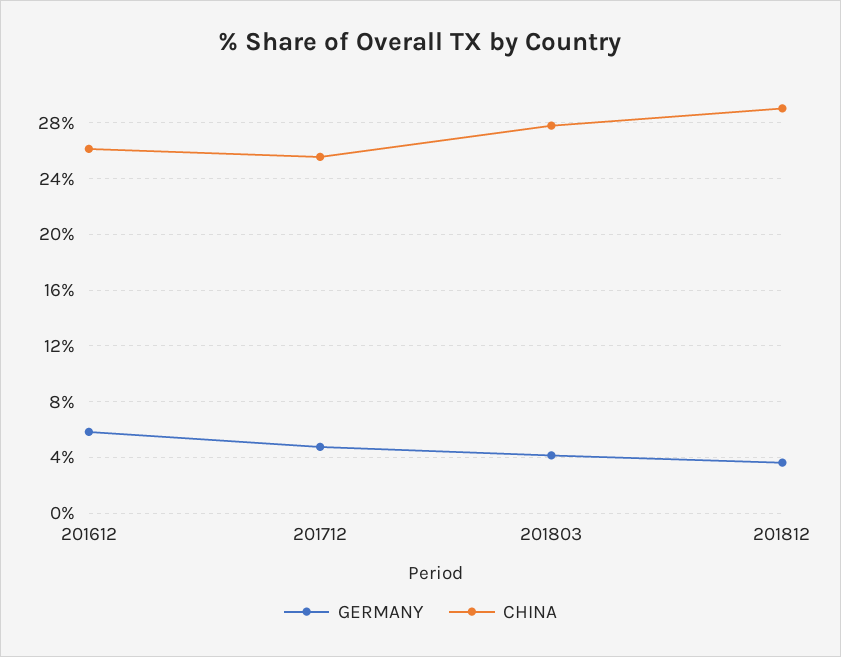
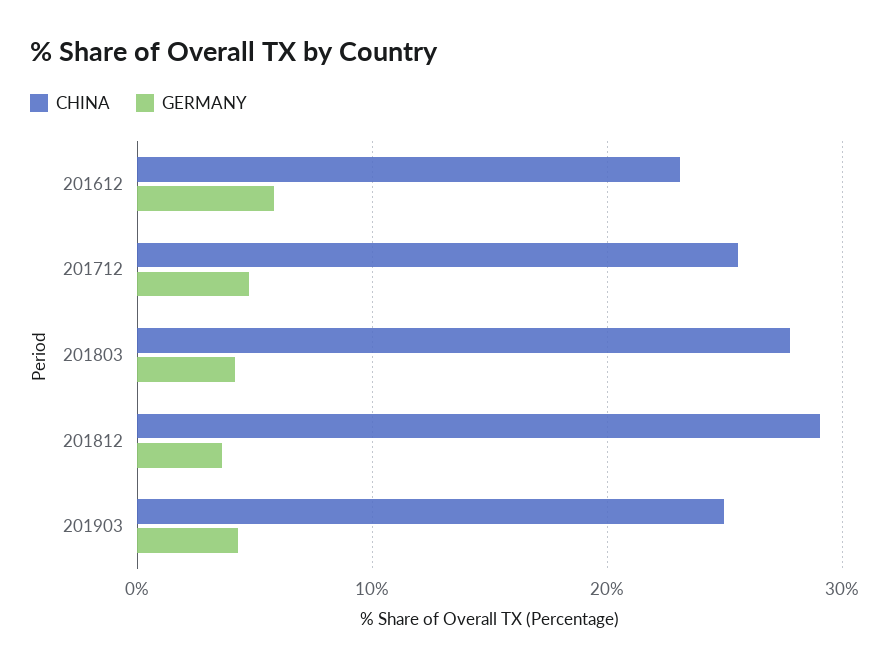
CHINA, 201612: 26 -> 23
CHINA, 201903: none -> 25
GERMANY, 201903: none -> 4

